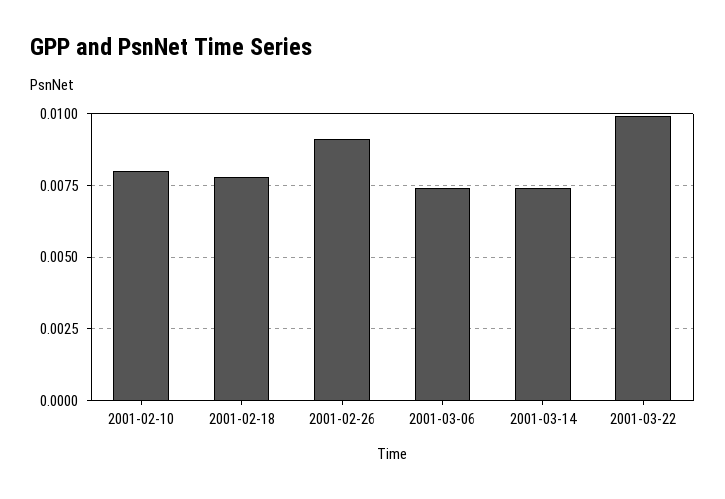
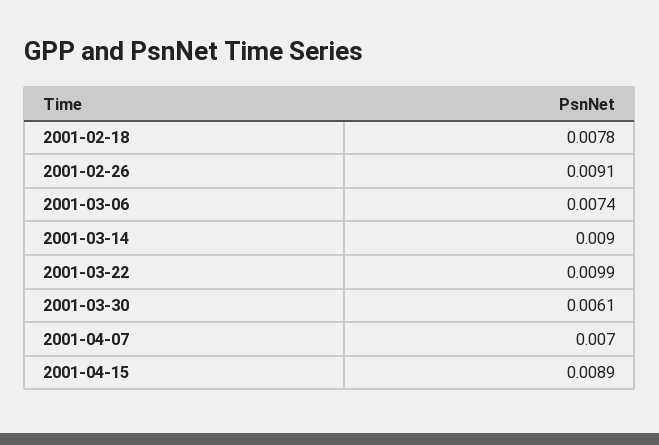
2001-02-10: 0.008 -> none
2001-03-14: 0.0075 -> 0.009
2001-03-30: none -> 0.0061
2001-04-07: none -> 0.007
2001-04-15: none -> 0.0089

